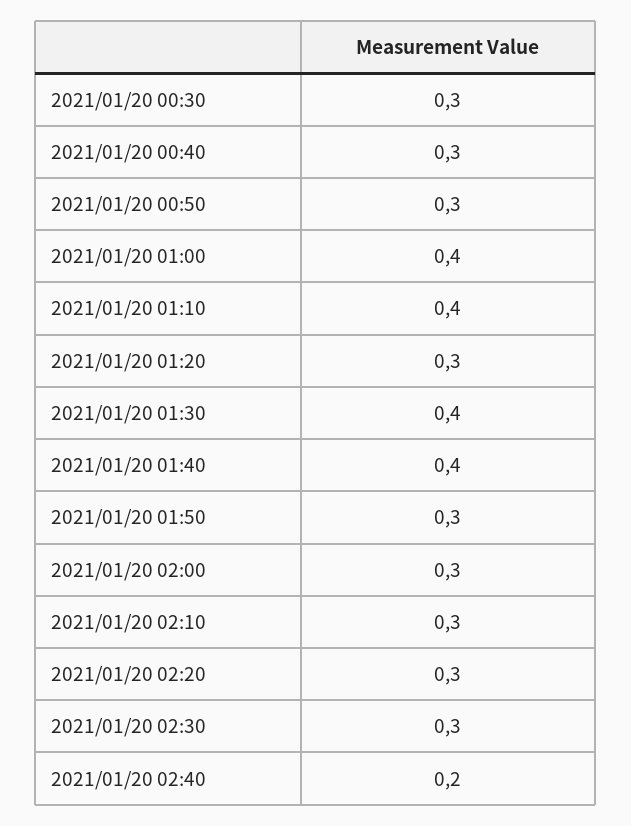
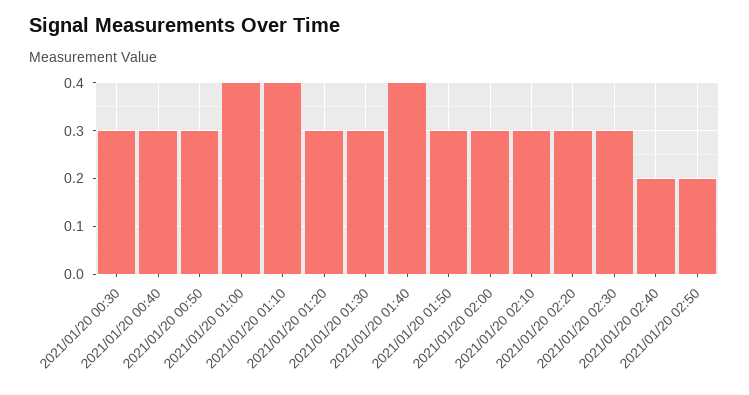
2021/01/20 01:30: 0.4 -> 0.3
2021/01/20 02:50: none -> 0.2

